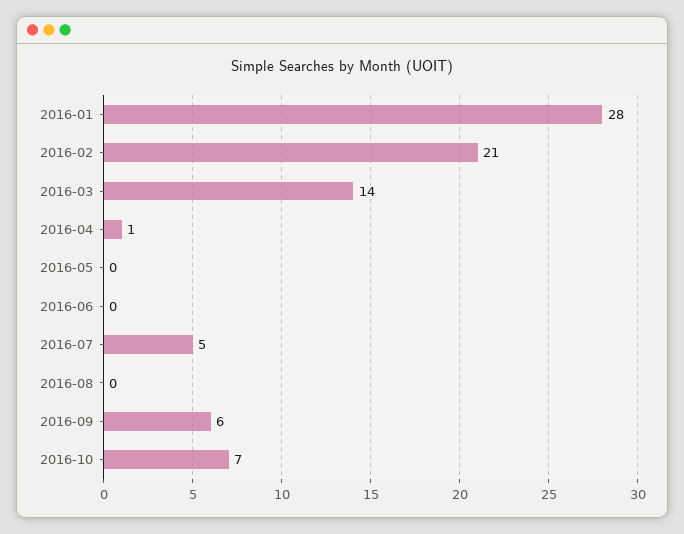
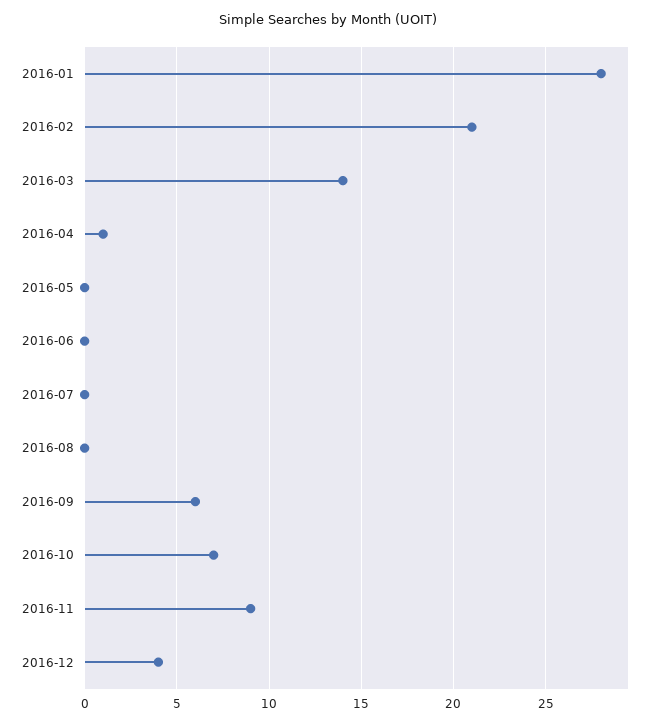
2016-07: 5 -> 0
2016-11: none -> 9
2016-12: none -> 4

